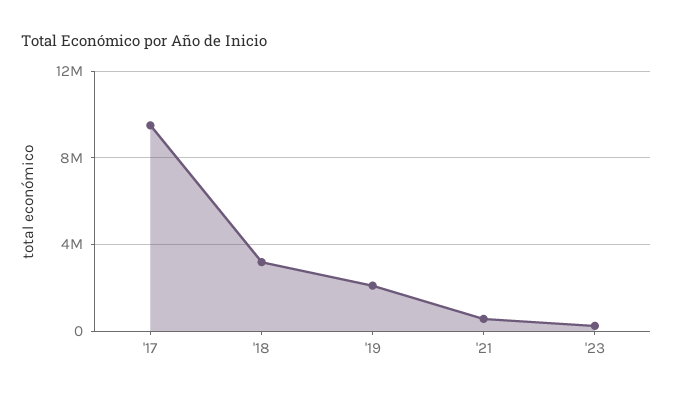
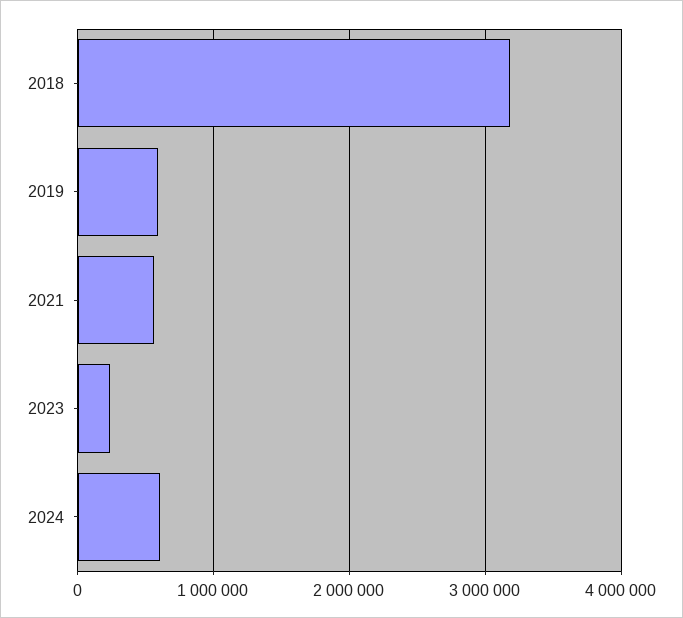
'17: 9500000 -> none
'19: 2000000 -> 600000
2024: none -> 600000

